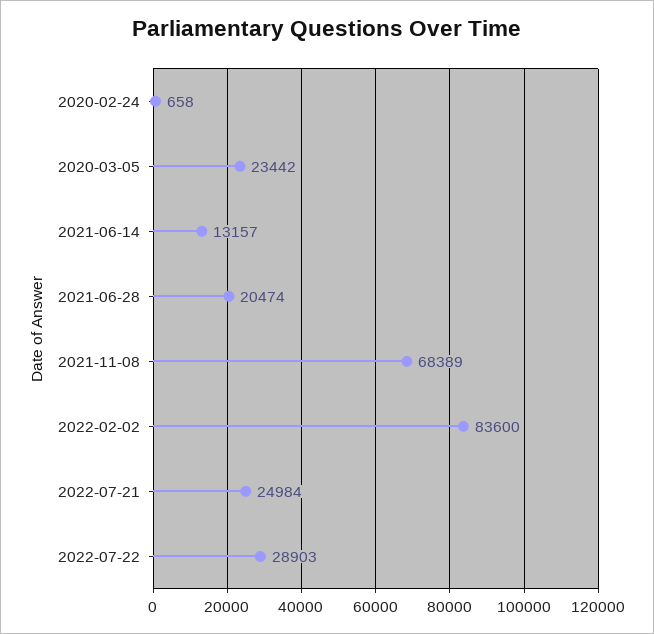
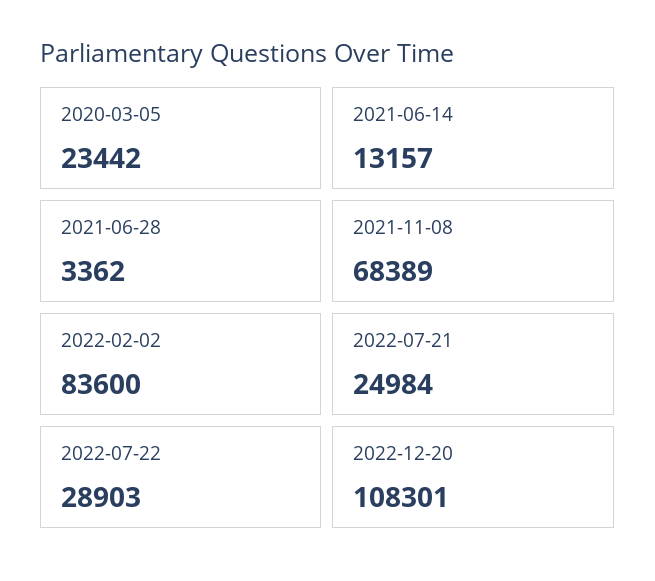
2020-02-24: 658 -> none
2021-06-28: 20474 -> 3362
2022-12-20: none -> 108301

